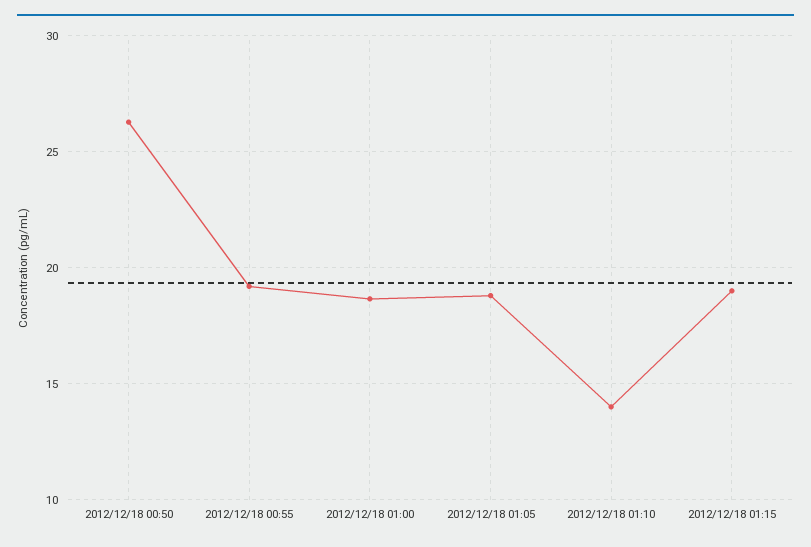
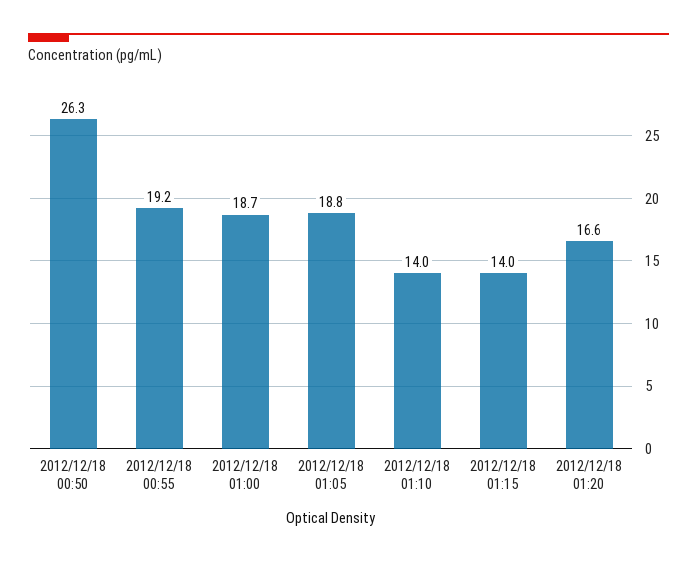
2012/12/18 01:15: 19 -> 14
2012/12/18 01:20: none -> 16.6

